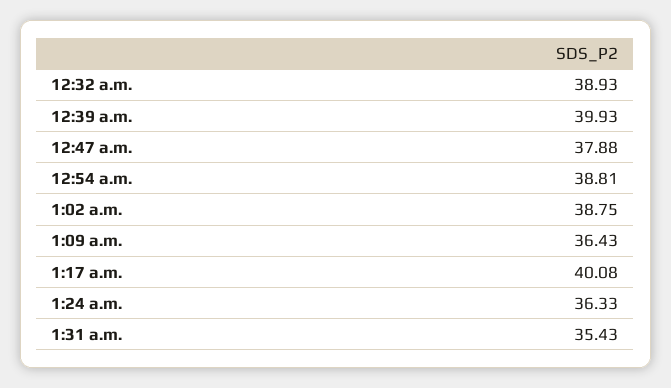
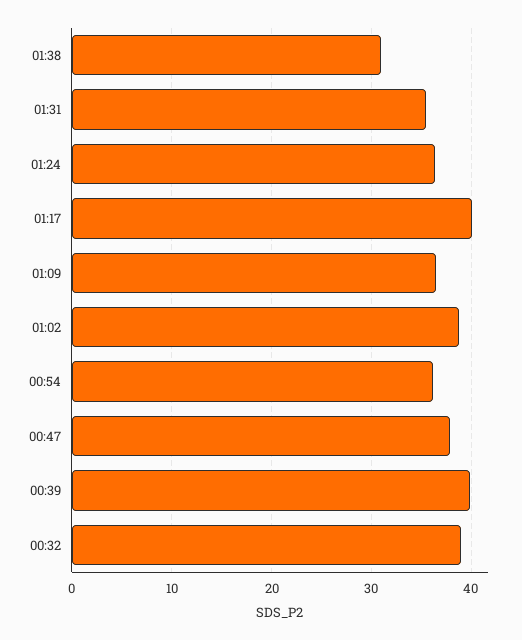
12:54 a.m.: 38.81 -> 36
01:38: none -> 31

